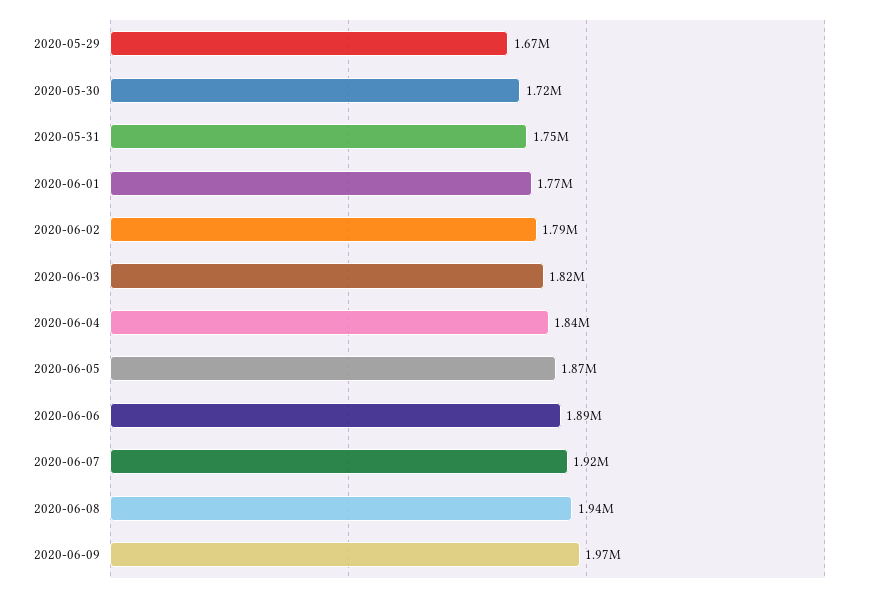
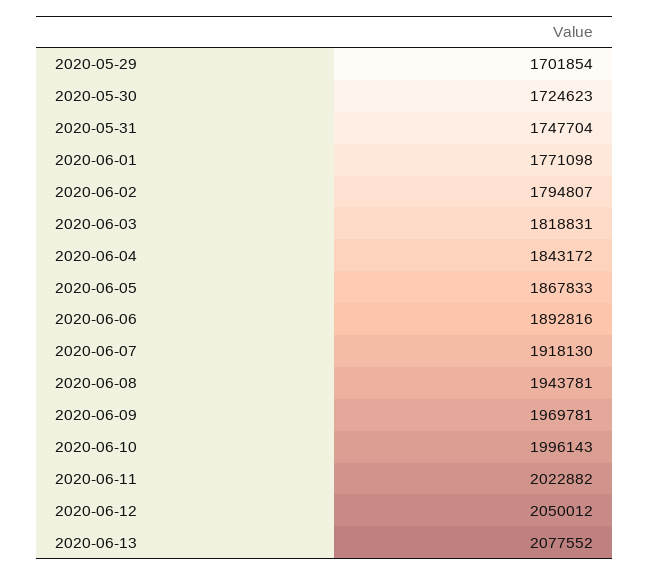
2020-05-29: 1670000 -> 1701854
2020-06-10: none -> 1996143
2020-06-11: none -> 2022882
2020-06-12: none -> 2050012
2020-06-13: none -> 2077552

